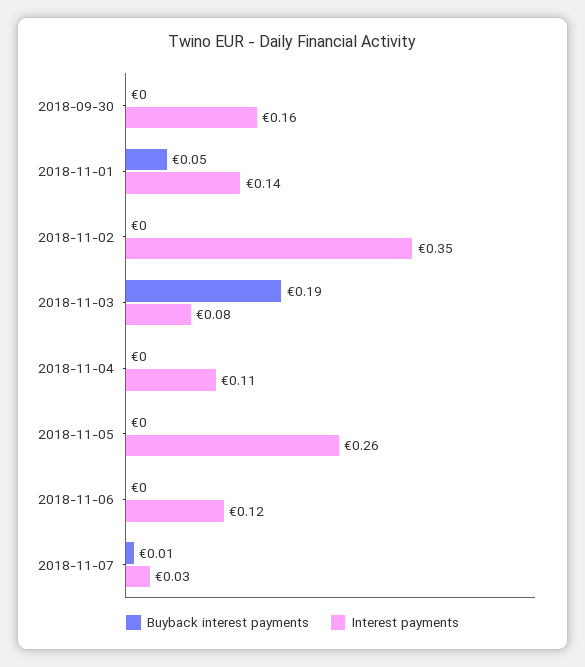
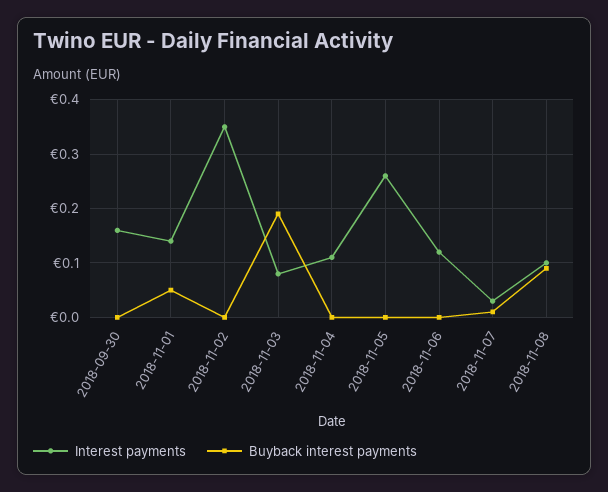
Interest payments, 2018-11-08: none -> 0.1
Buyback interest payments, 2018-11-08: none -> 0.1

